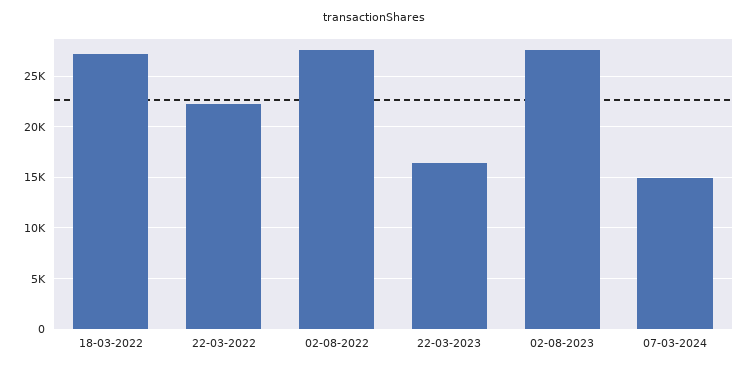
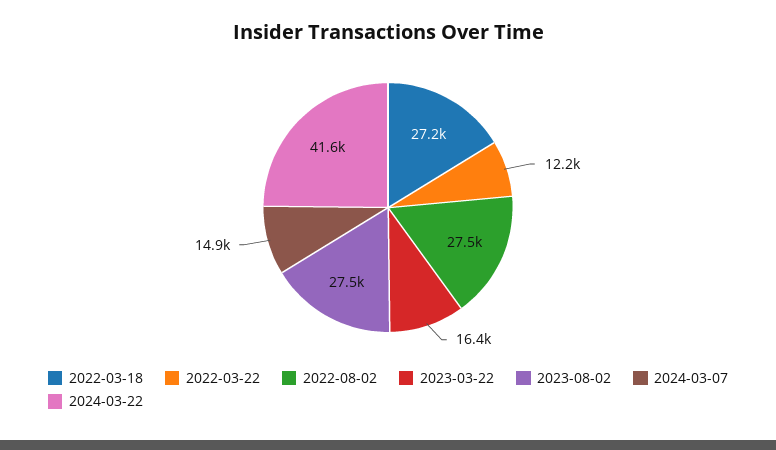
22-03-2022: 22000 -> 12200
2024-03-22: none -> 41600

